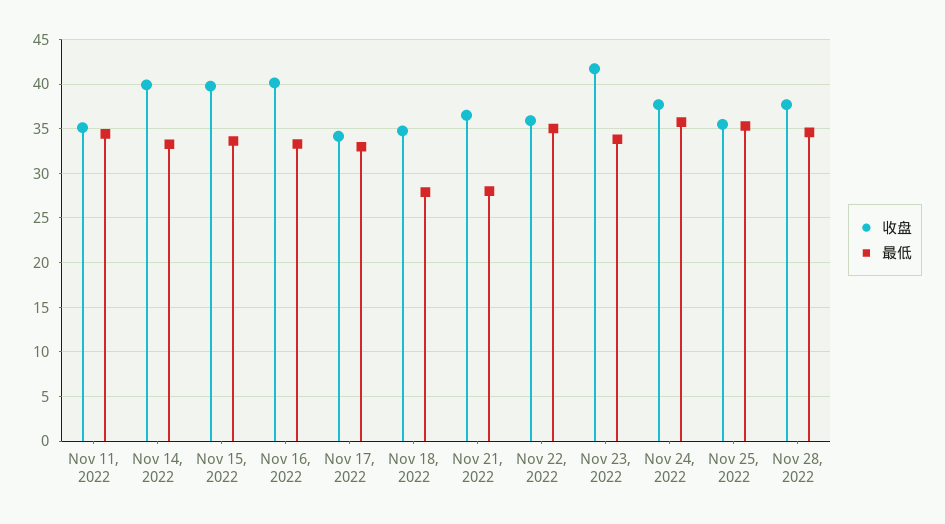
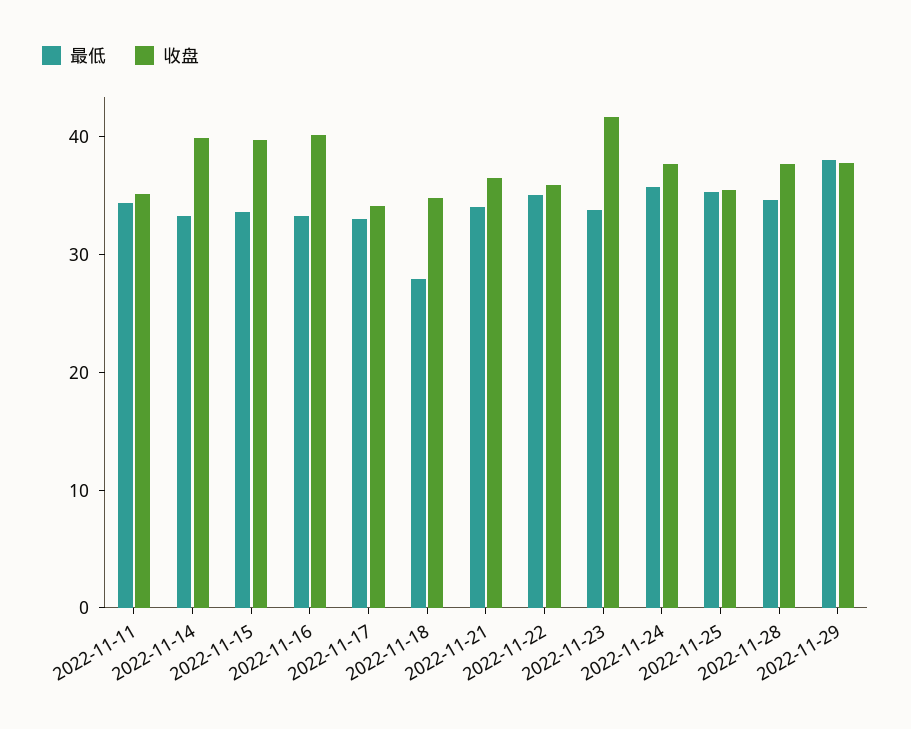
最低, Nov 21, 2022: 28 -> 34
最低, 2022-11-29: none -> 38
收盘, 2022-11-29: none -> 38

